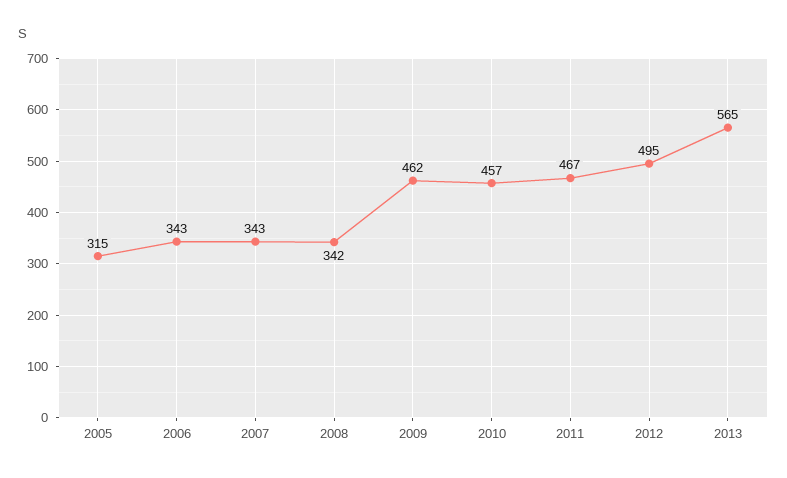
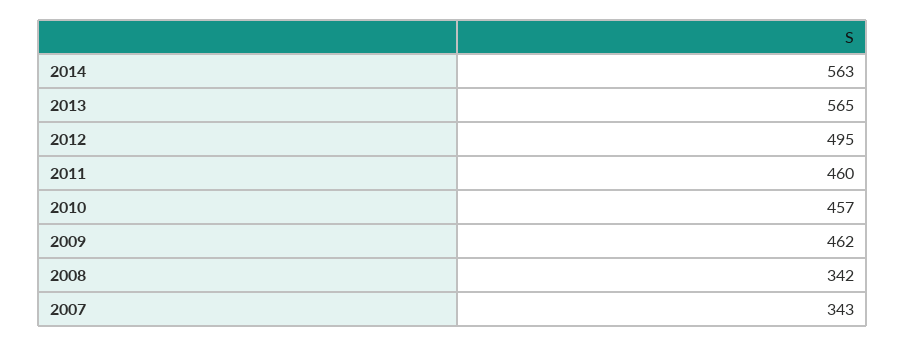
2005: 315 -> none
2006: 343 -> none
2011: 467 -> 460
2014: none -> 563

